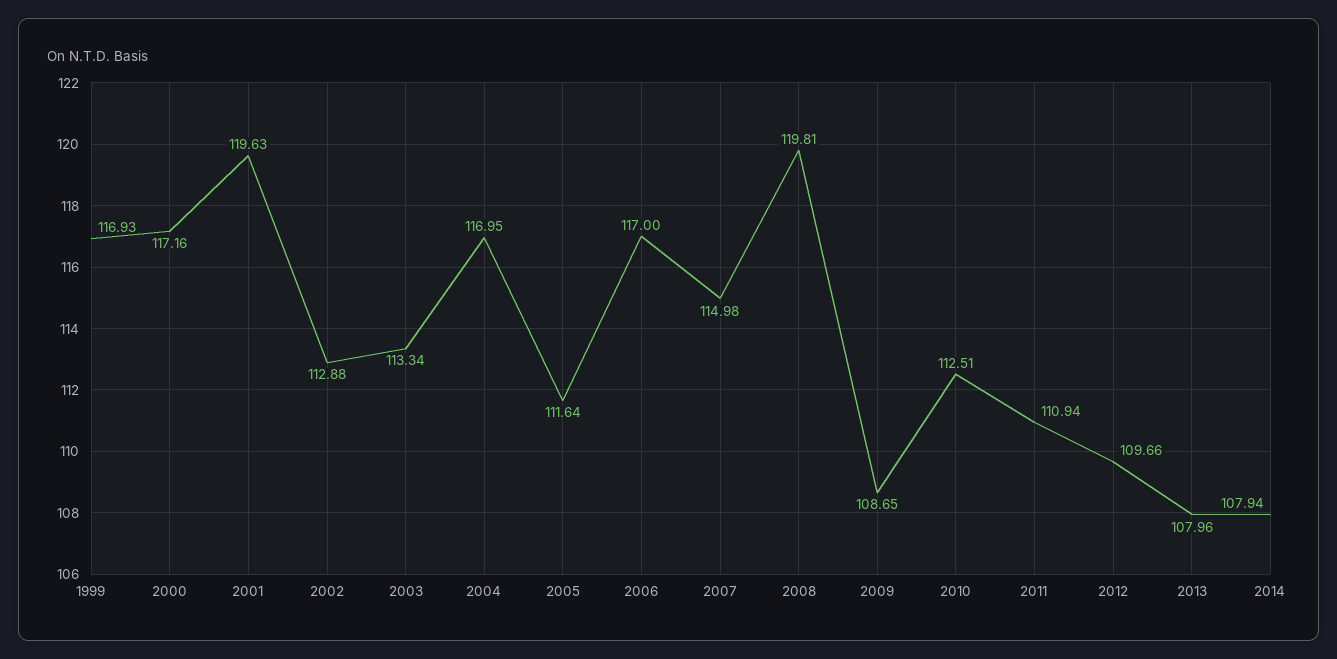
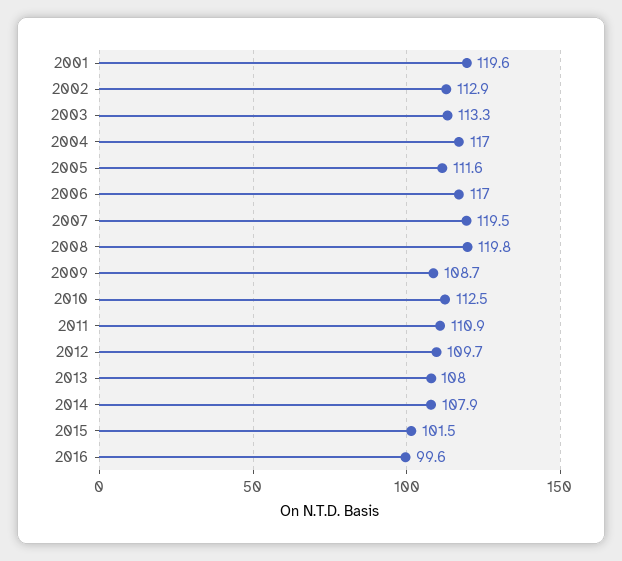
1999: 116.93 -> none
2000: 117.16 -> none
2007: 114.98 -> 119.5
2015: none -> 101.5
2016: none -> 99.6

